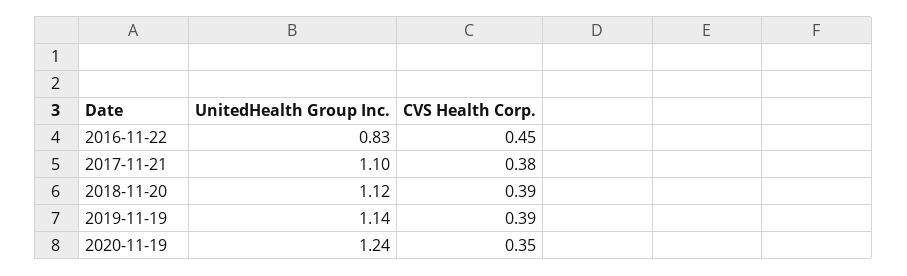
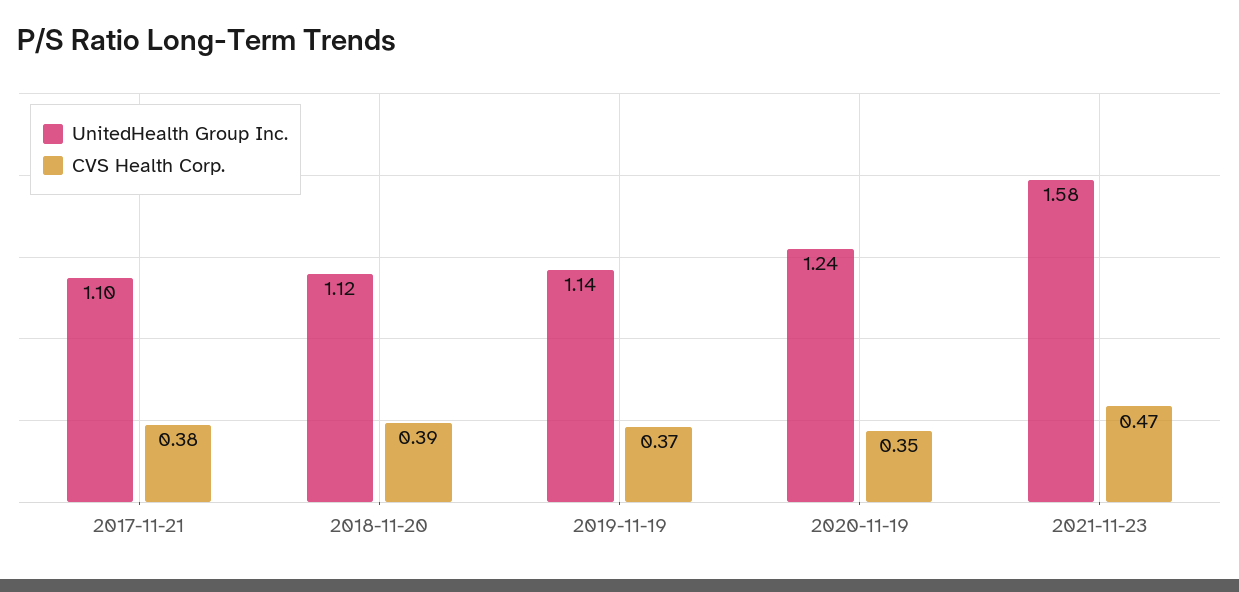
UnitedHealth Group Inc., 2016-11-22: 0.83 -> none
CVS Health Corp., 2016-11-22: 0.45 -> none
CVS Health Corp., 2019-11-19: 0.39 -> 0.37
UnitedHealth Group Inc., 2021-11-23: none -> 1.58
CVS Health Corp., 2021-11-23: none -> 0.47

